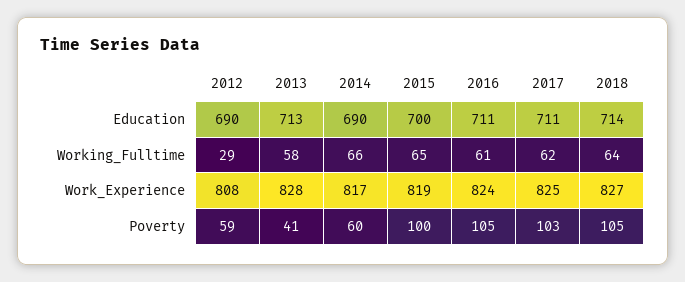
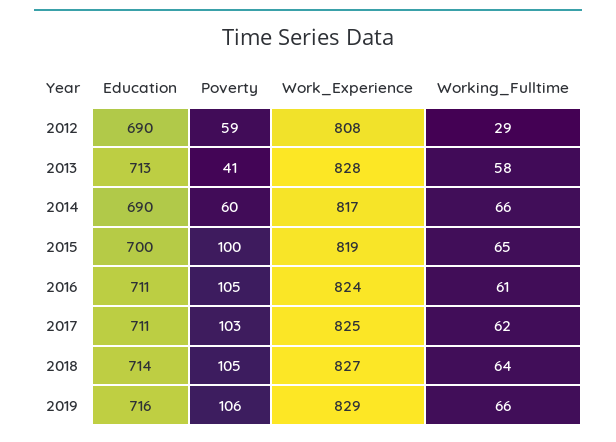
2019, Education: none -> 716
2019, Poverty: none -> 106
2019, Work_Experience: none -> 829
2019, Working_Fulltime: none -> 66

